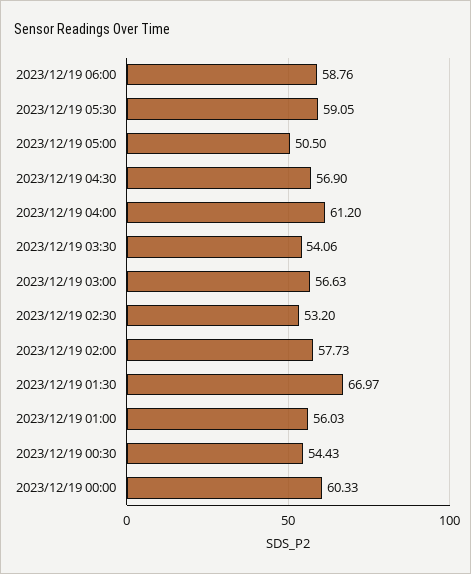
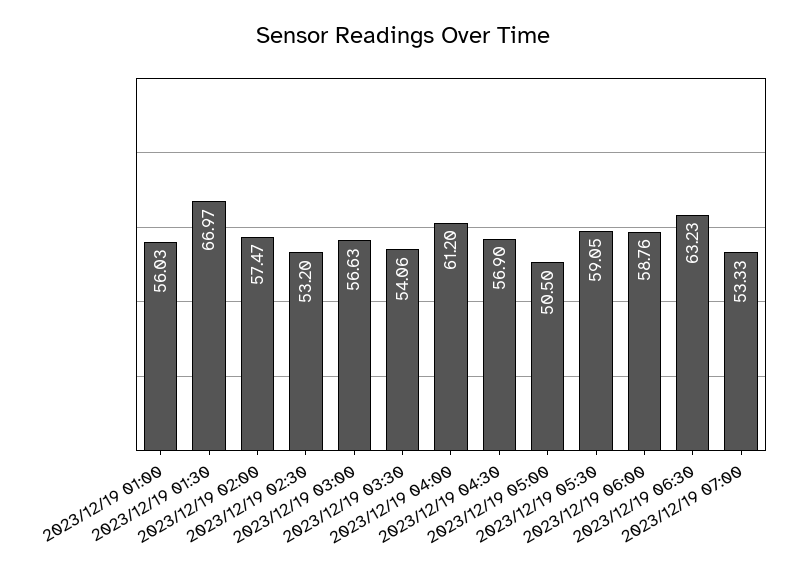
2023/12/19 02:00: 57.73 -> 57.47
2023/12/19 00:30: 54.43 -> none
2023/12/19 00:00: 60.33 -> none
2023/12/19 06:30: none -> 63.23
2023/12/19 07:00: none -> 53.33

